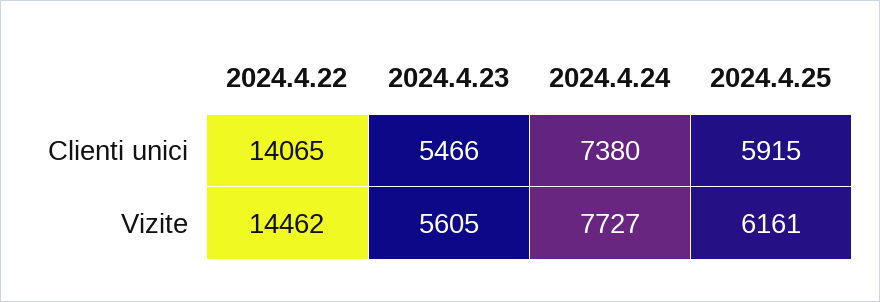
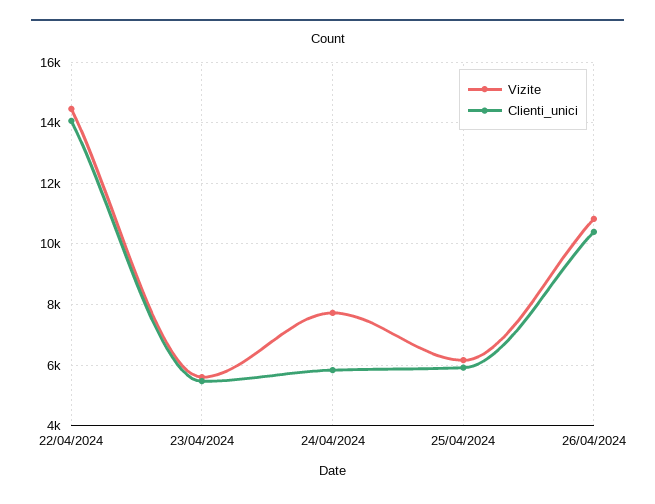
Clienti unici, 2024.4.24: 7380 -> 5800
Vizite, 26/04/2024: none -> 10800
Clienti unici, 26/04/2024: none -> 10400

